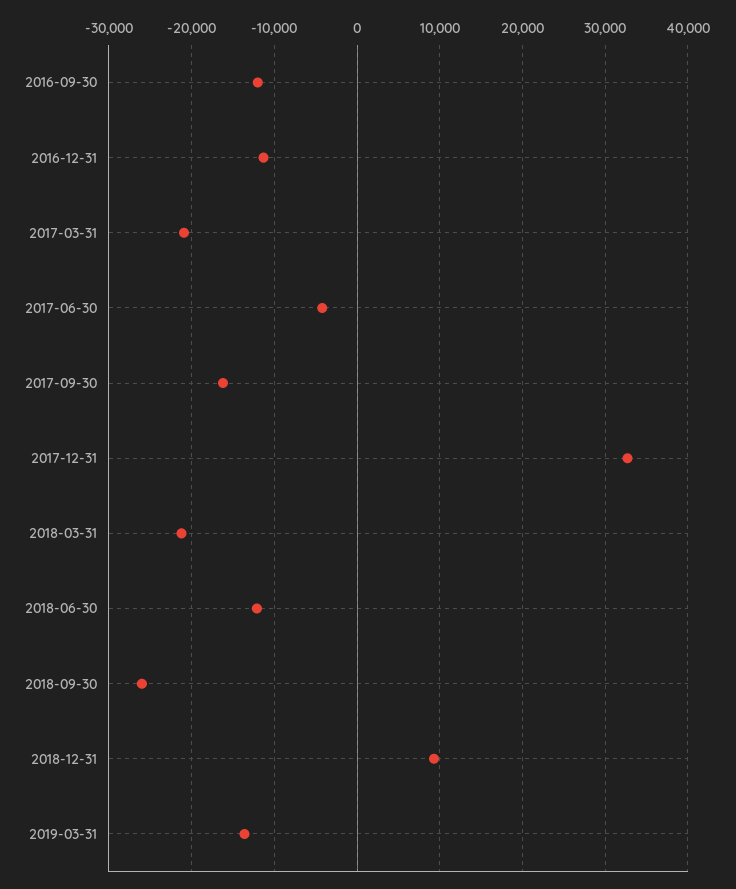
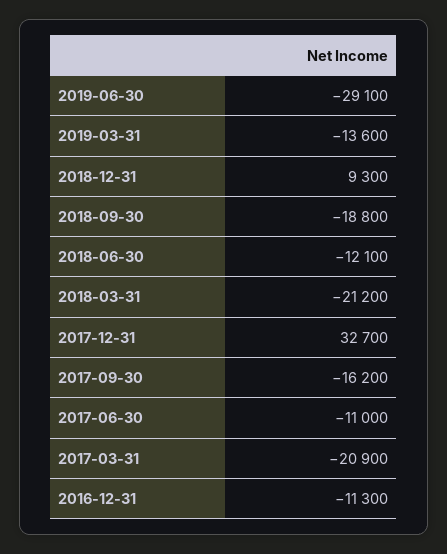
2016-09-30: -12000 -> none
2017-06-30: -4000 -> -11000
2018-09-30: -26000 -> -18800
2019-06-30: none -> -29100

